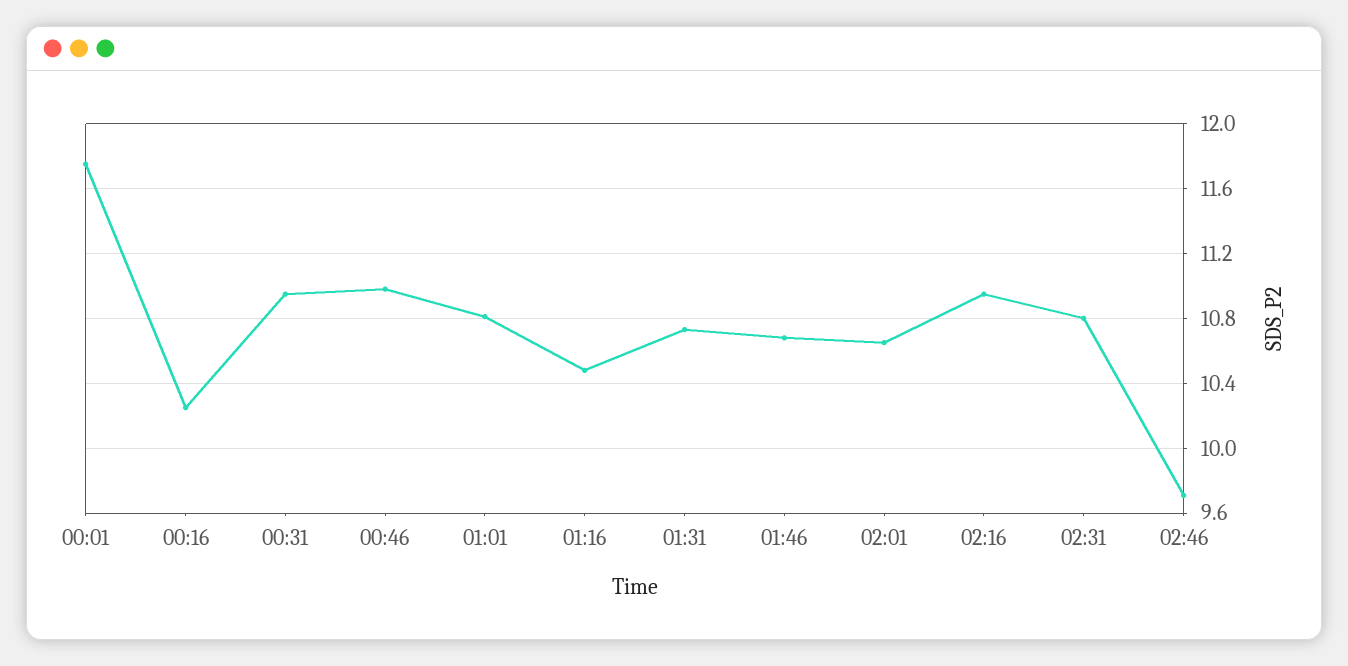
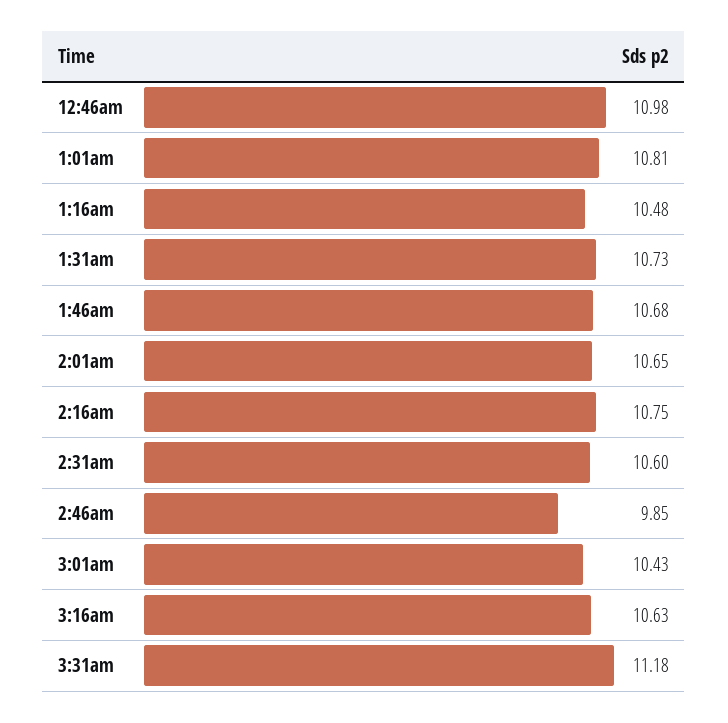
00:01: 11.75 -> none
00:16: 10.25 -> none
00:31: 10.95 -> none
02:16: 10.95 -> 10.75
02:31: 10.8 -> 10.6
02:46: 9.7 -> 9.85
3:01am: none -> 10.43
3:16am: none -> 10.63
3:31am: none -> 11.18

